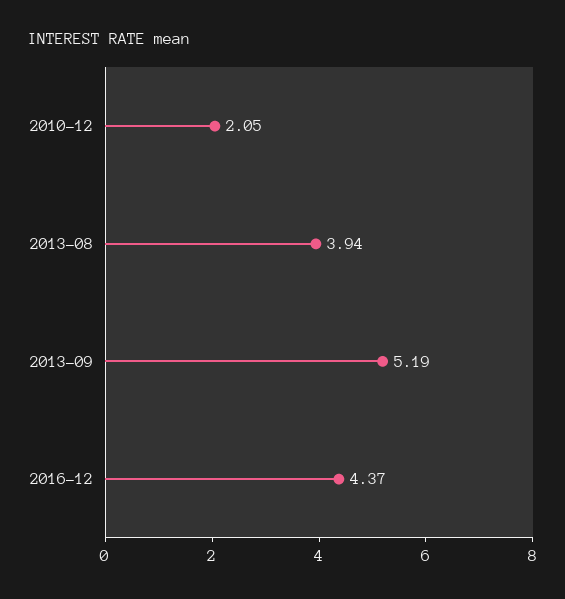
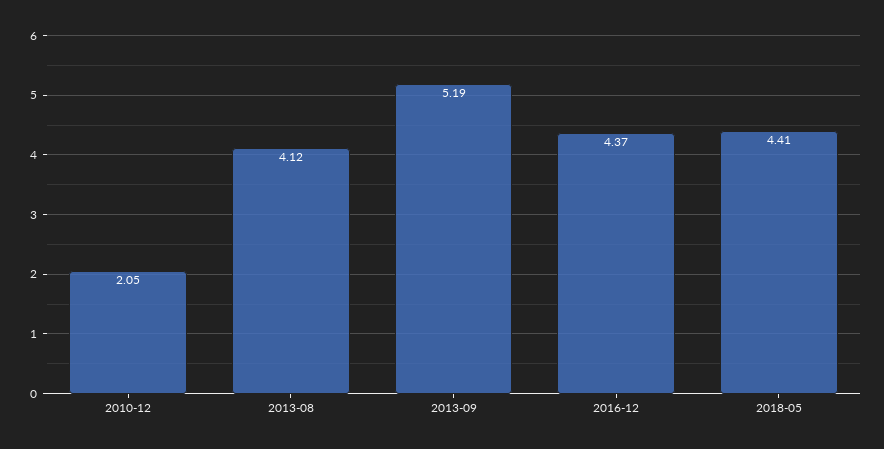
2013-08: 3.94 -> 4.12
2018-05: none -> 4.41

